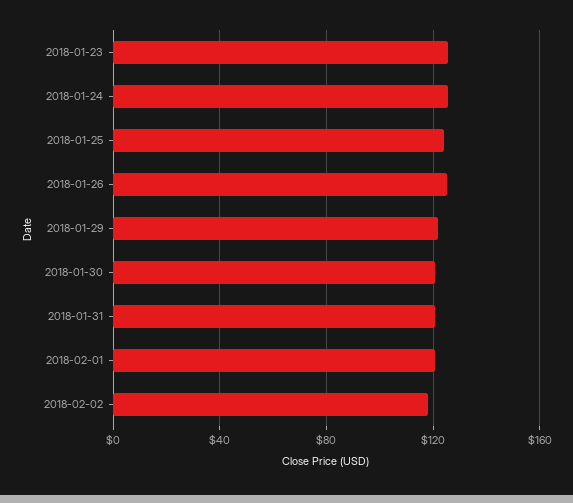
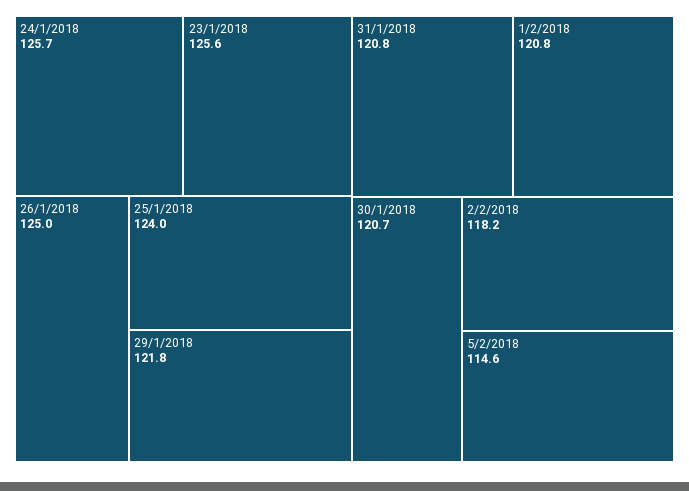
5/2/2018: none -> 114.6

